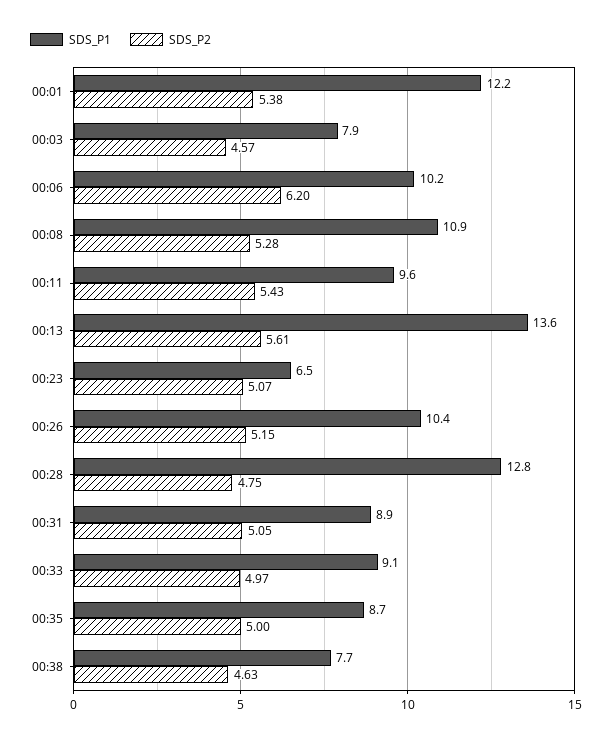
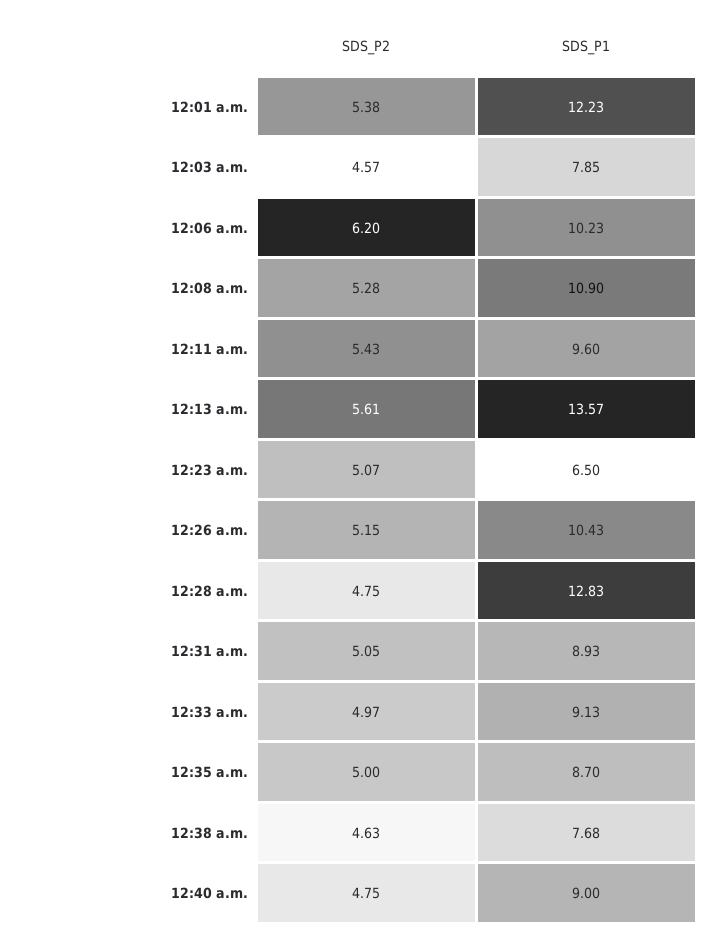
SDS_P2, 12:40 a.m.: none -> 4.75
SDS_P1, 12:40 a.m.: none -> 9

